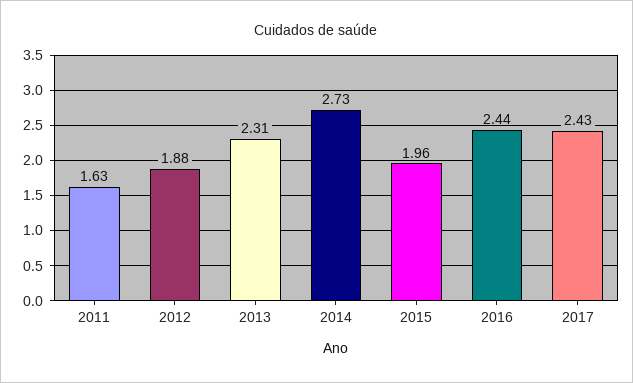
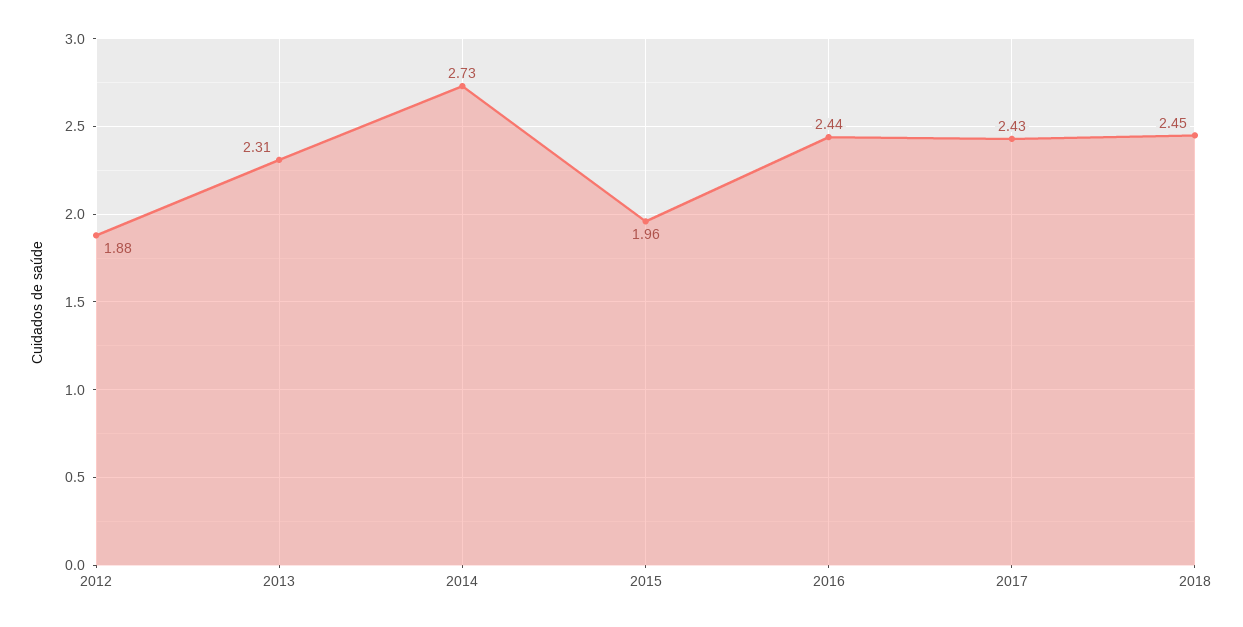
2011: 1.63 -> none
2018: none -> 2.45

